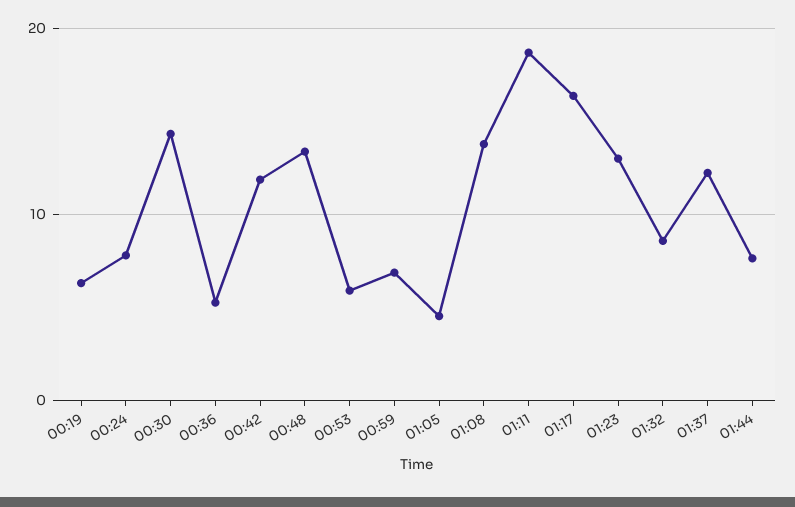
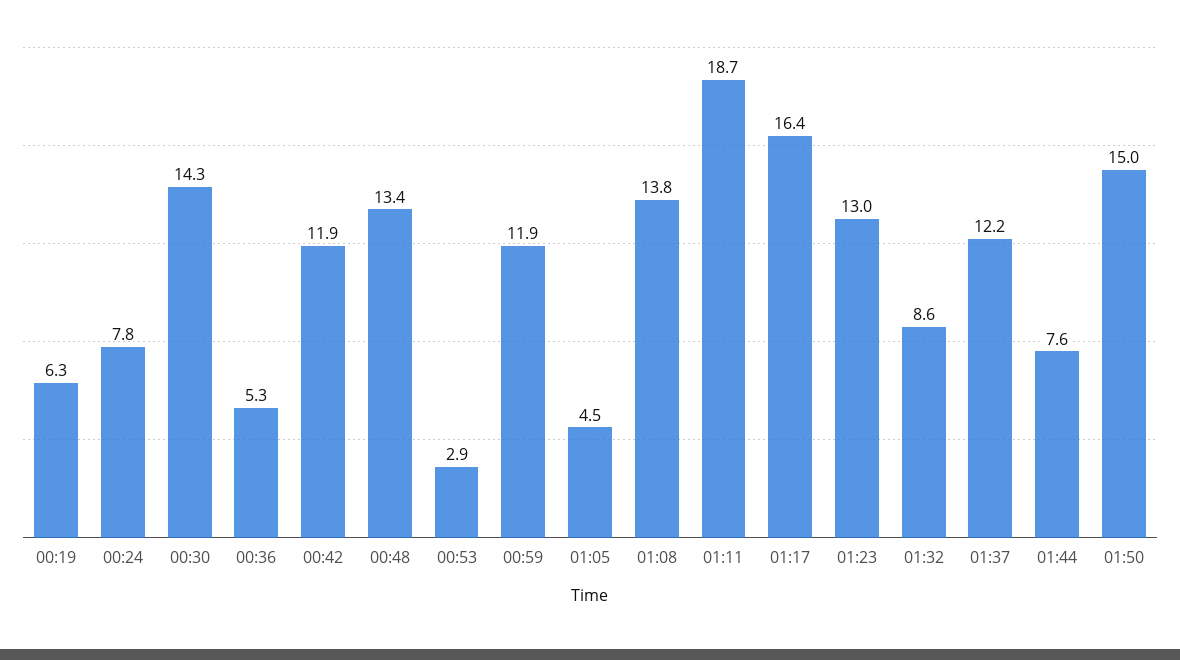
00:53: 6 -> 2.9
00:59: 7 -> 11.9
01:50: none -> 15

